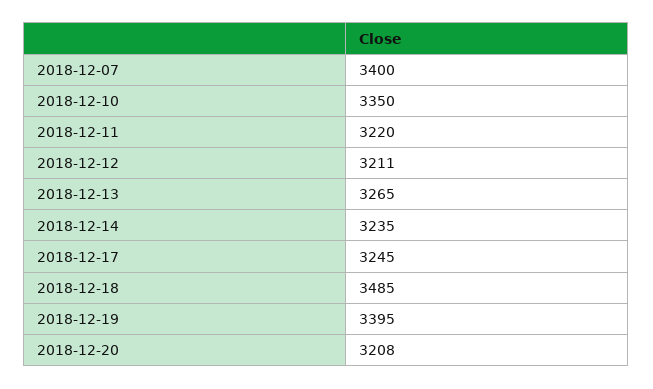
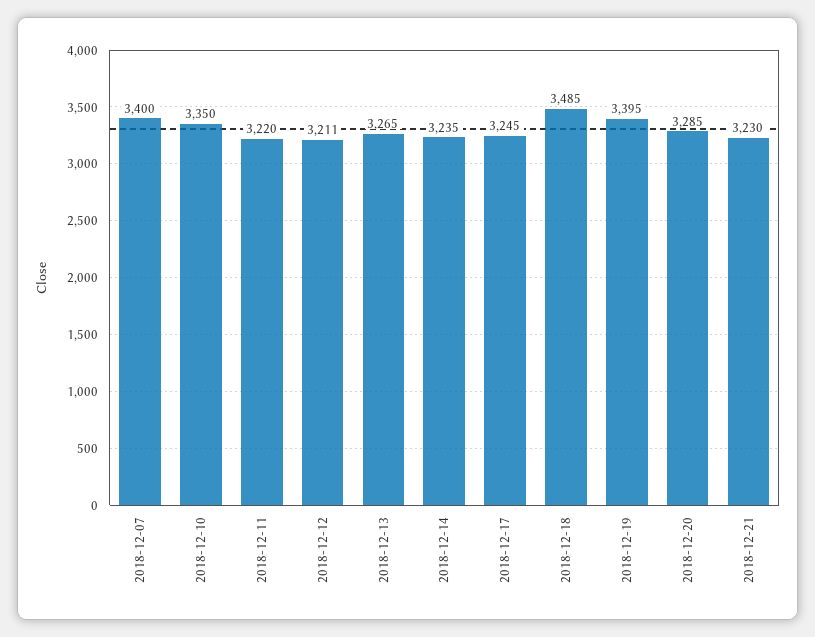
2018-12-20: 3208 -> 3285
2018-12-21: none -> 3230

